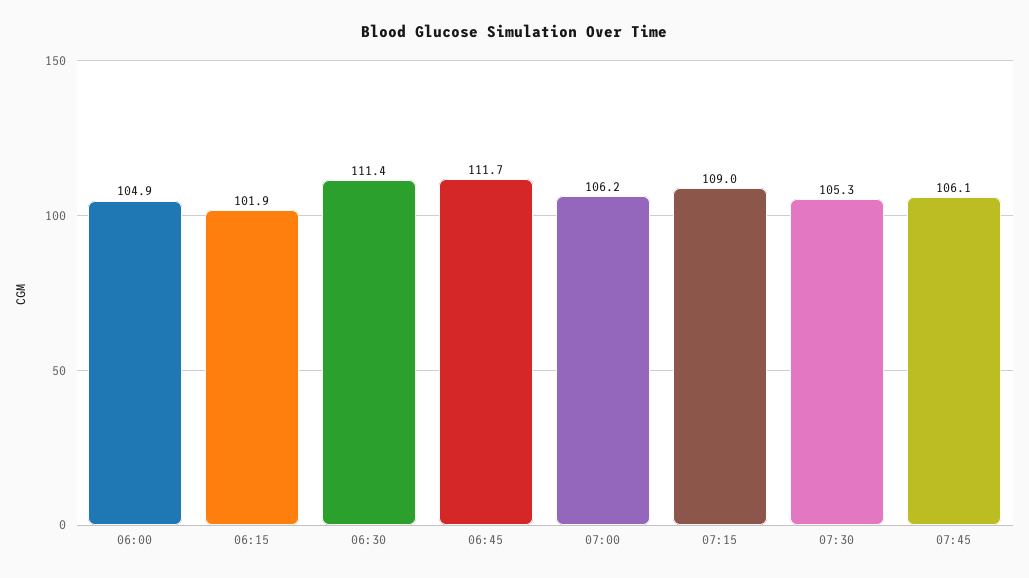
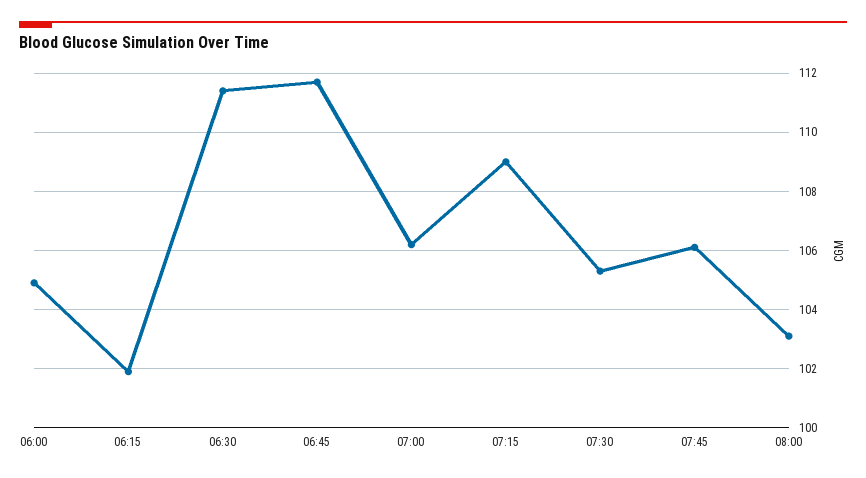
08:00: none -> 103

